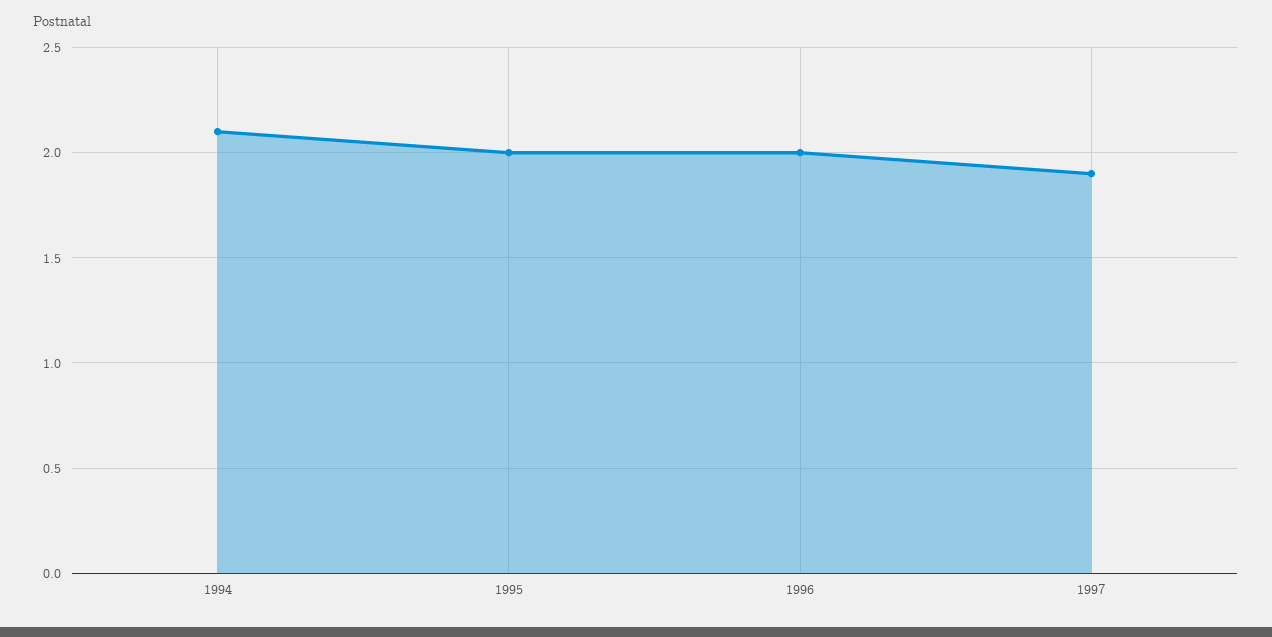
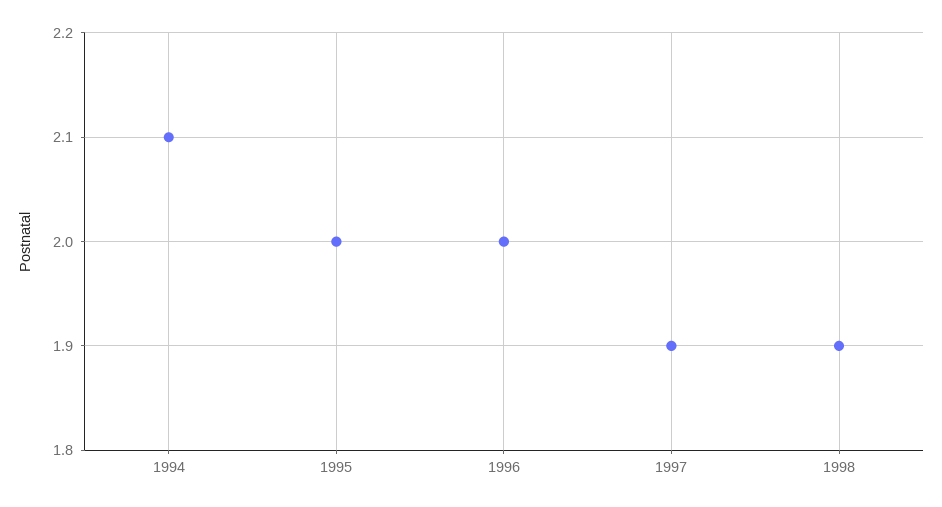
1998: none -> 1.9

